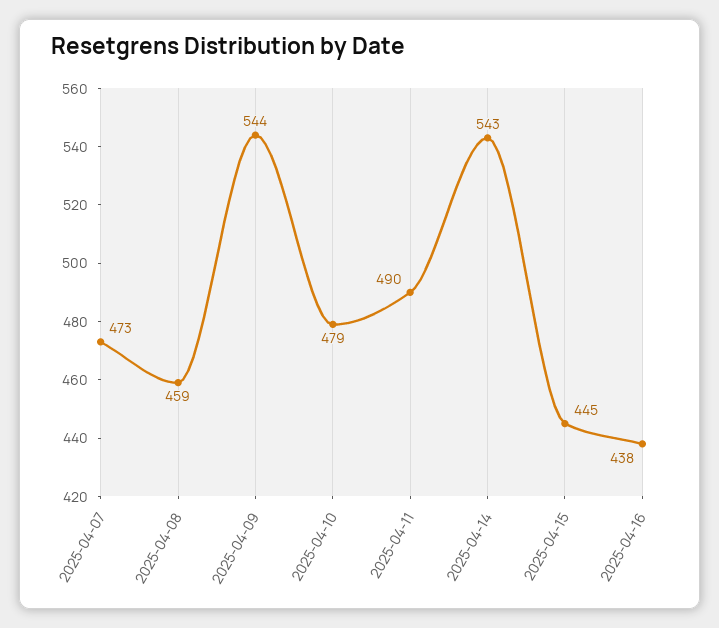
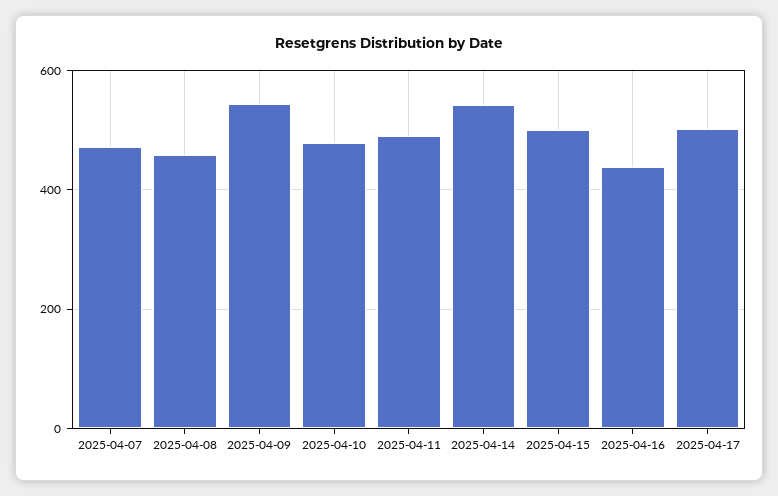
2025-04-15: 445 -> 500
2025-04-17: none -> 500

